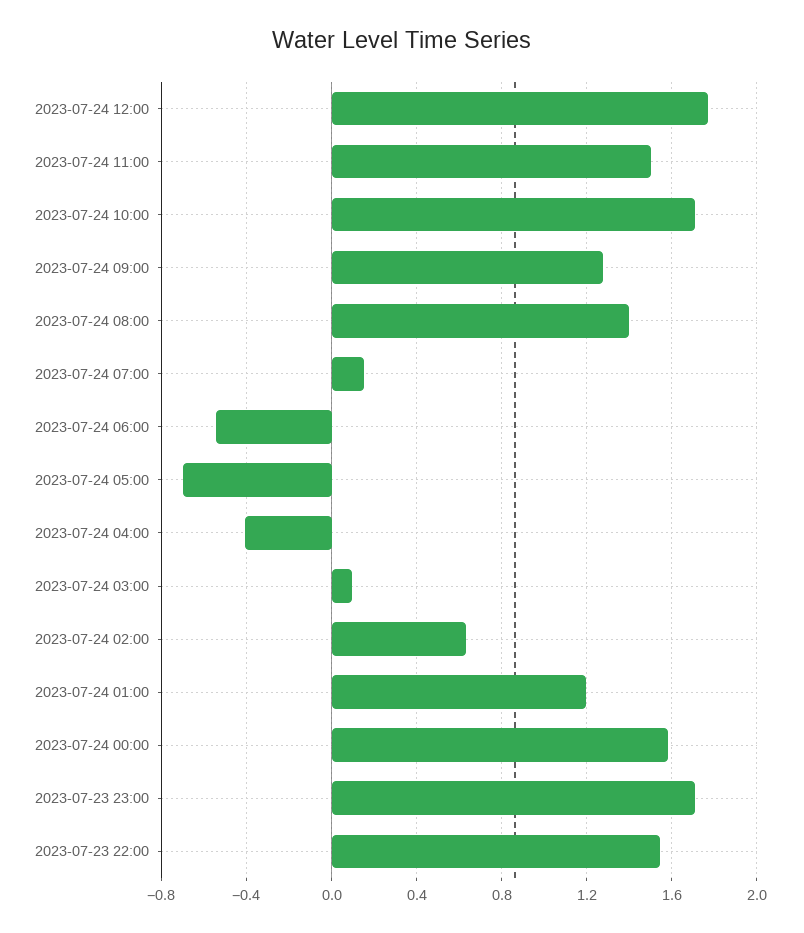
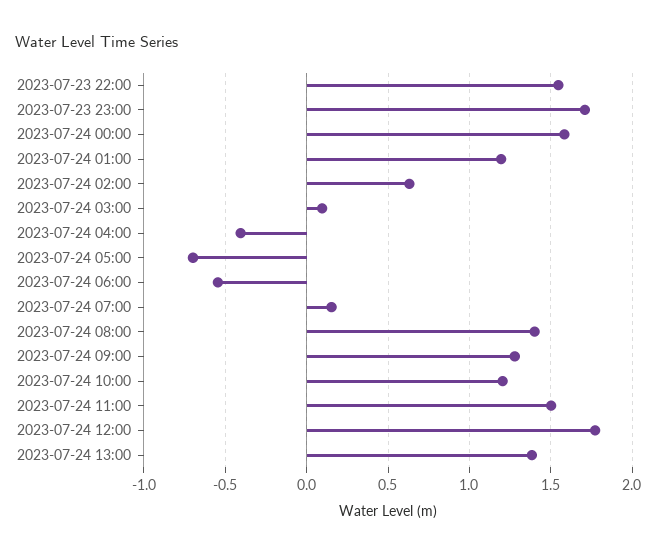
2023-07-24 10:00: 1.7 -> 1.2
2023-07-24 13:00: none -> 1.4

